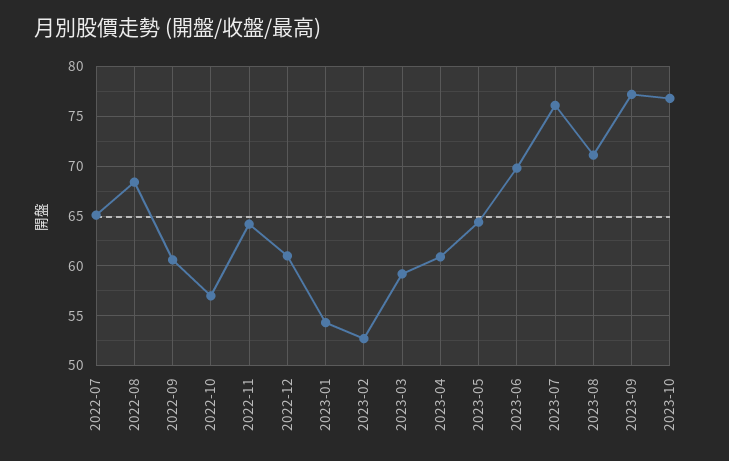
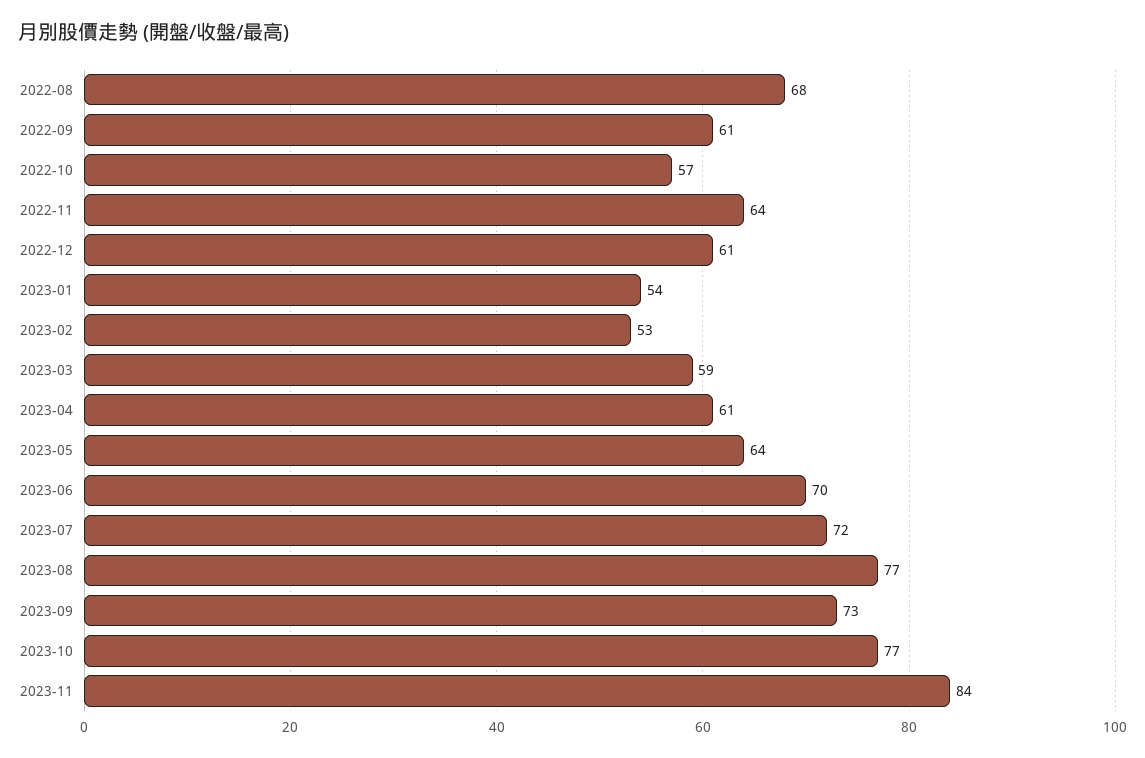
2022-07: 65 -> none
2023-07: 76 -> 72
2023-08: 71 -> 77
2023-09: 77 -> 73
2023-11: none -> 84

